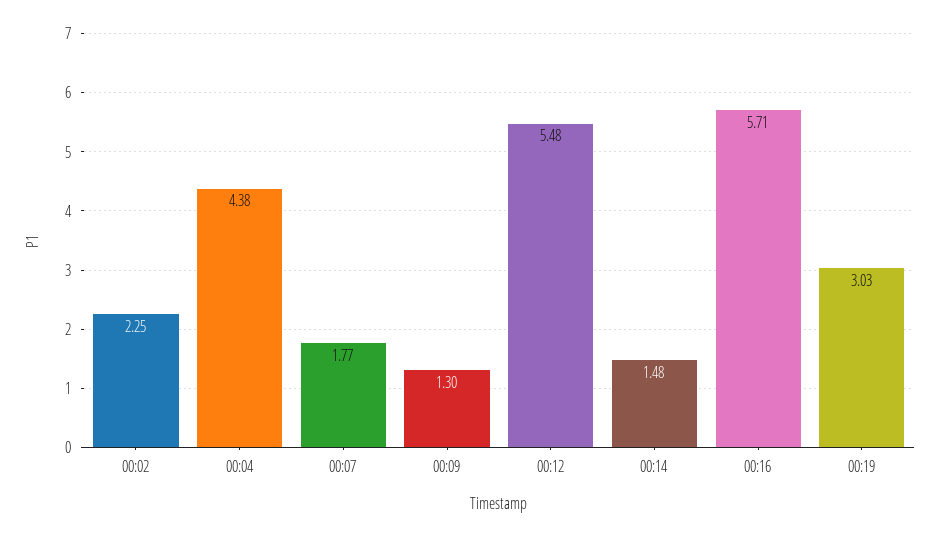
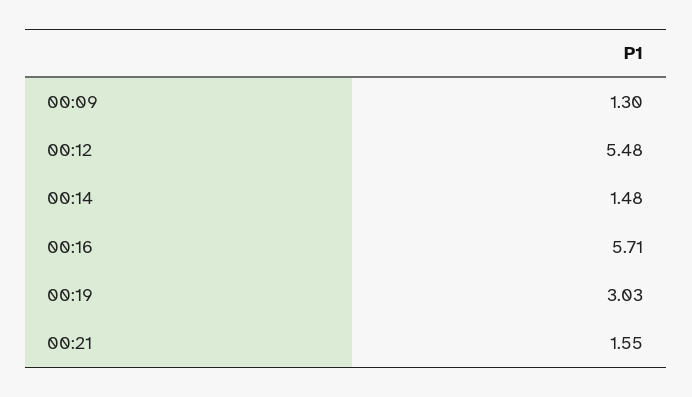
00:02: 2.25 -> none
00:04: 4.38 -> none
00:07: 1.77 -> none
00:21: none -> 1.55

